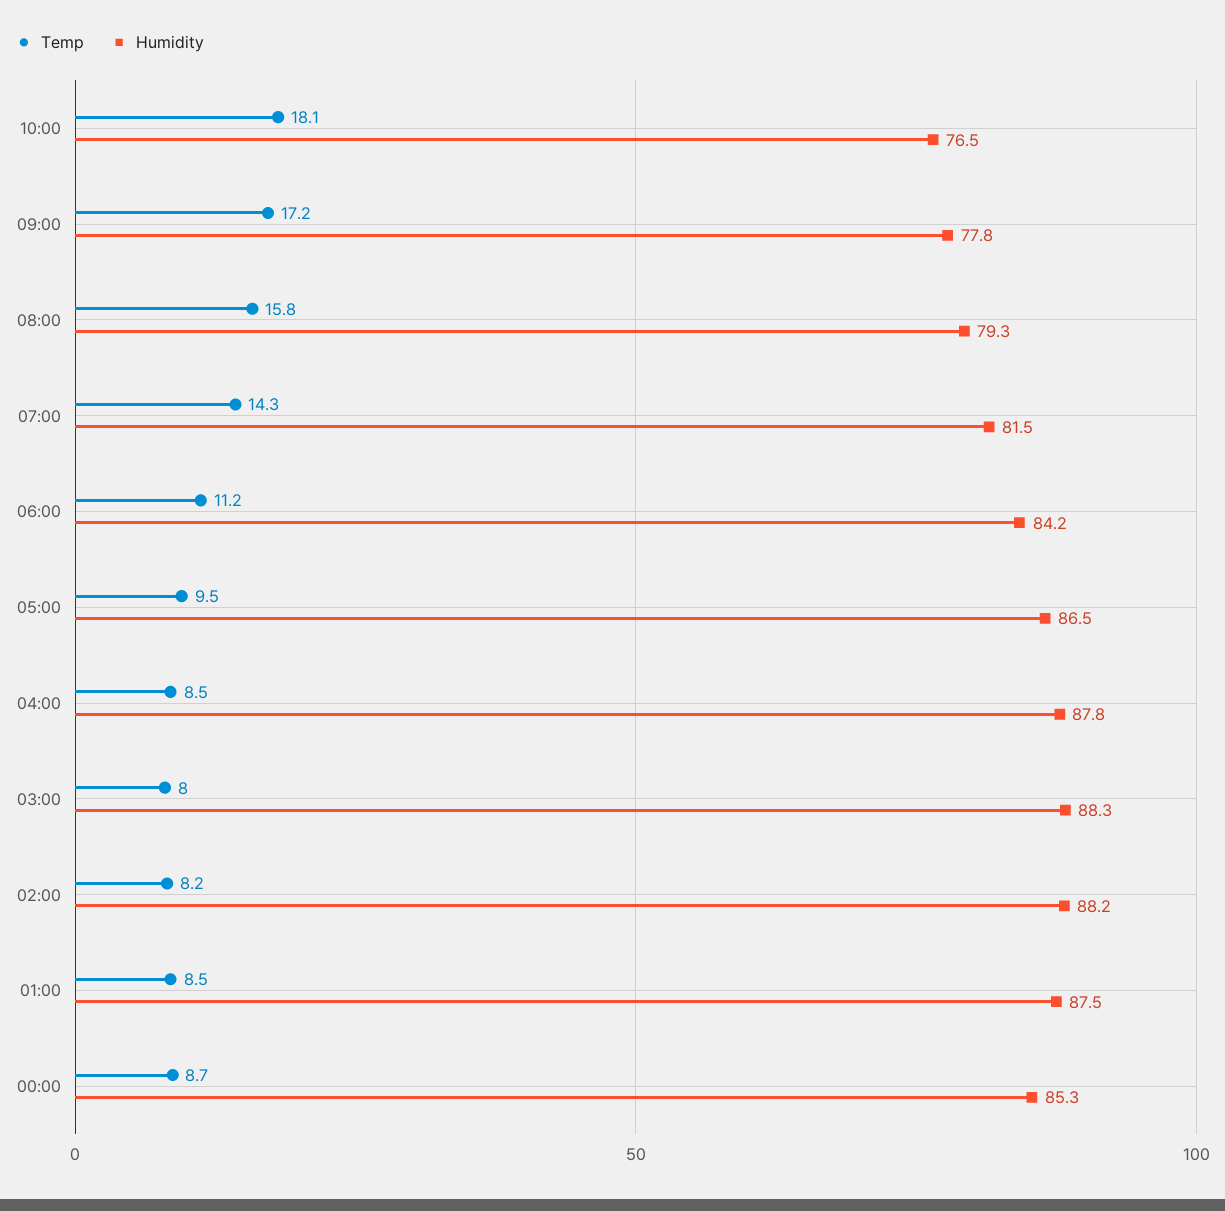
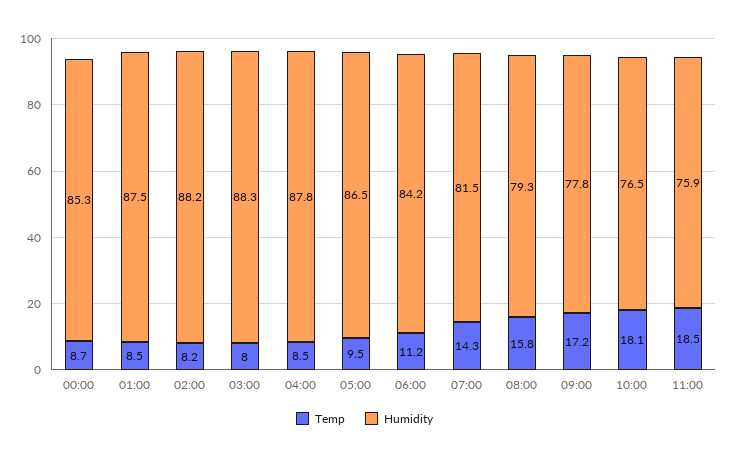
Temp, 11:00: none -> 18.5
Humidity, 11:00: none -> 75.9

